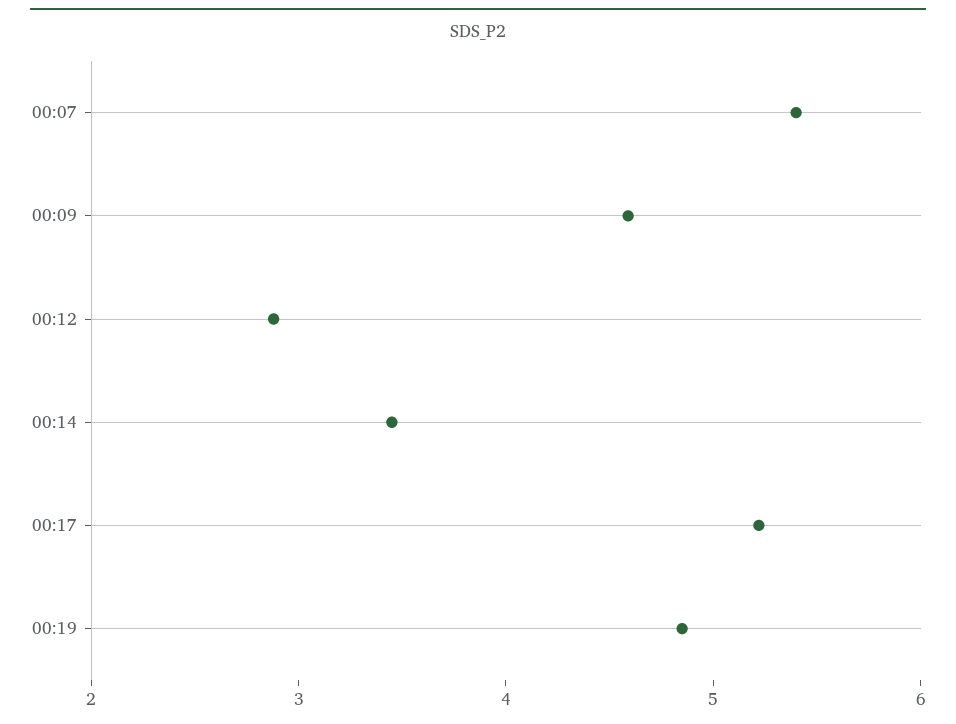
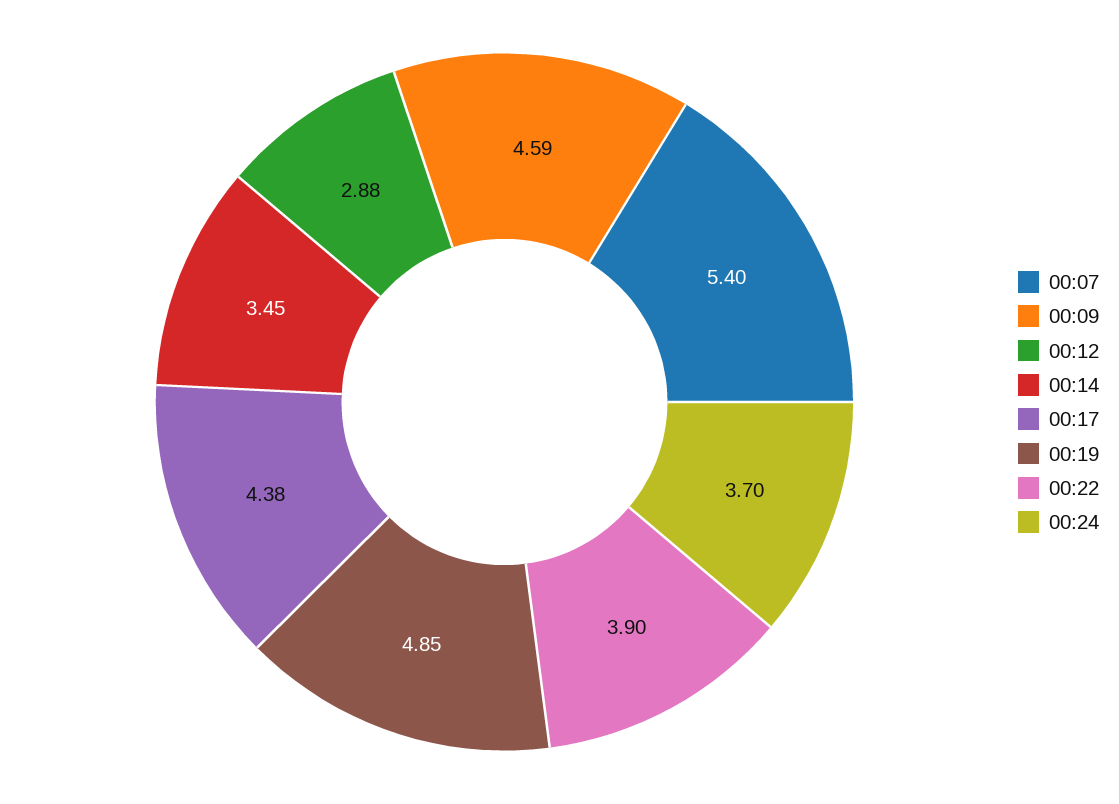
00:17: 5.2 -> 4.38
00:22: none -> 3.9
00:24: none -> 3.7

